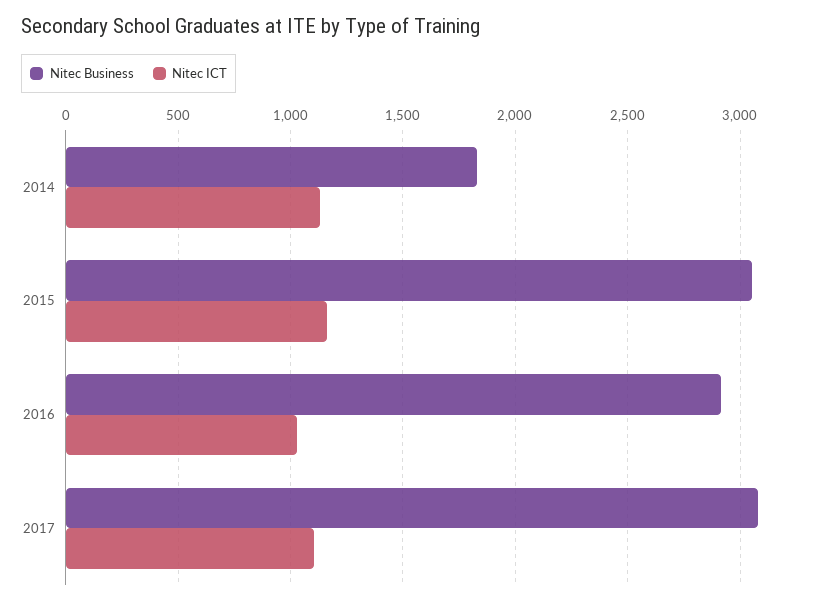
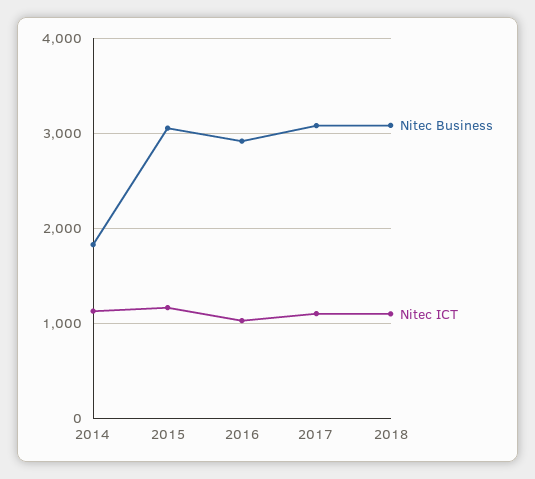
Nitec Business, 2018: none -> 3100
Nitec ICT, 2018: none -> 1100

